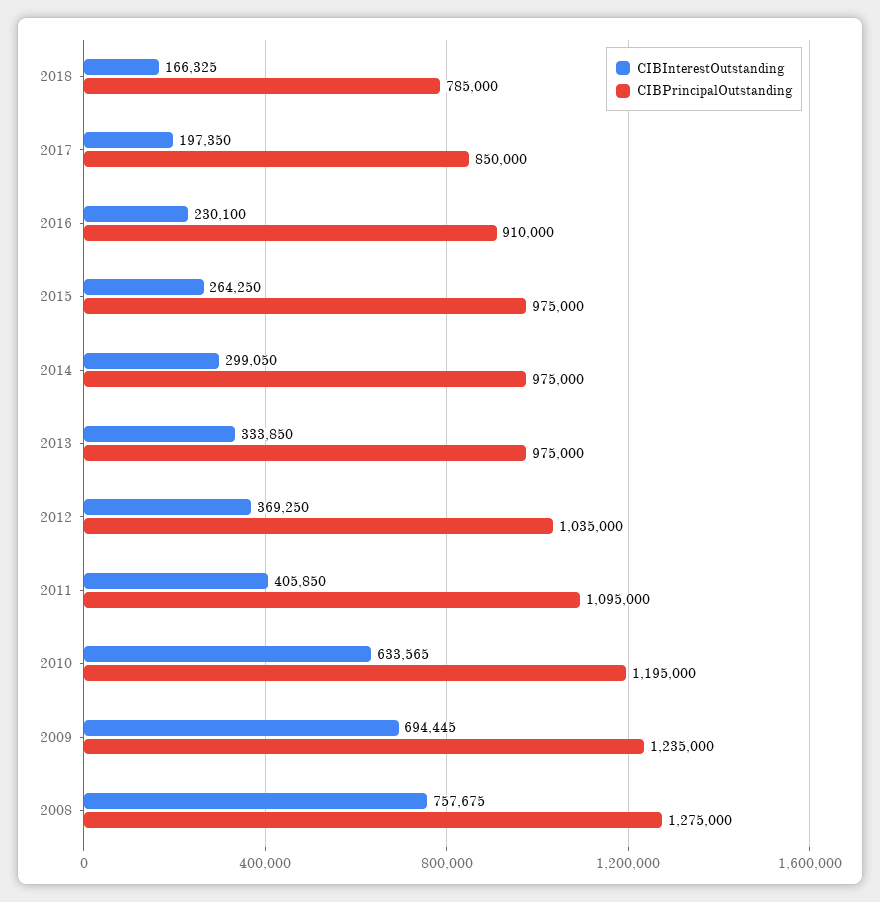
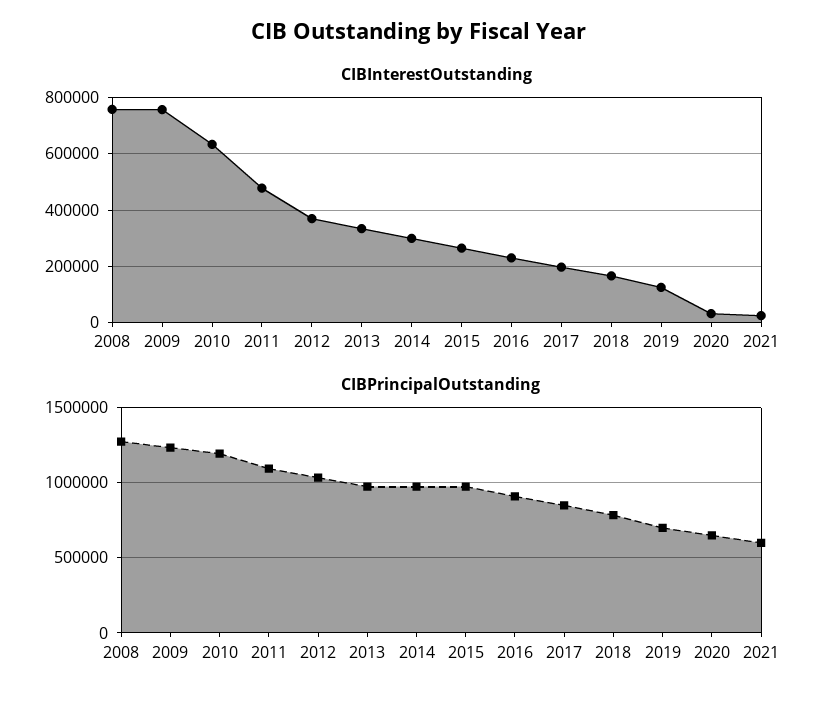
CIBInterestOutstanding, 2011: 405850 -> 475000
CIBInterestOutstanding, 2009: 694445 -> 750000
CIBInterestOutstanding, 2019: none -> 125000
CIBInterestOutstanding, 2020: none -> 25000
CIBInterestOutstanding, 2021: none -> 25000
CIBPrincipalOutstanding, 2019: none -> 700000
CIBPrincipalOutstanding, 2020: none -> 650000
CIBPrincipalOutstanding, 2021: none -> 600000

